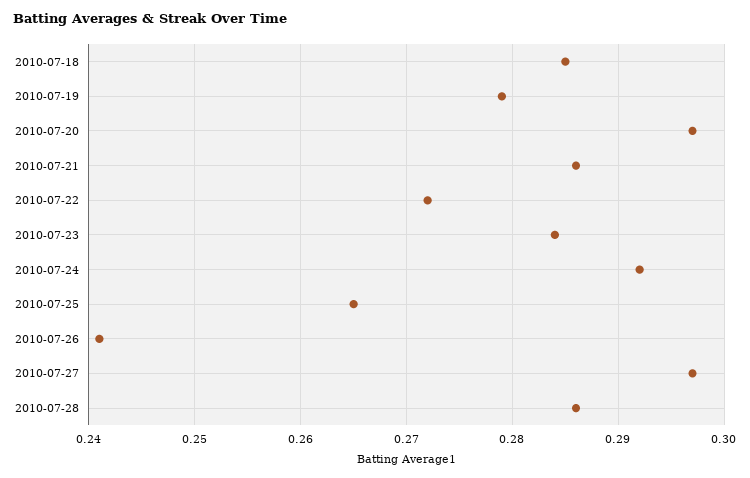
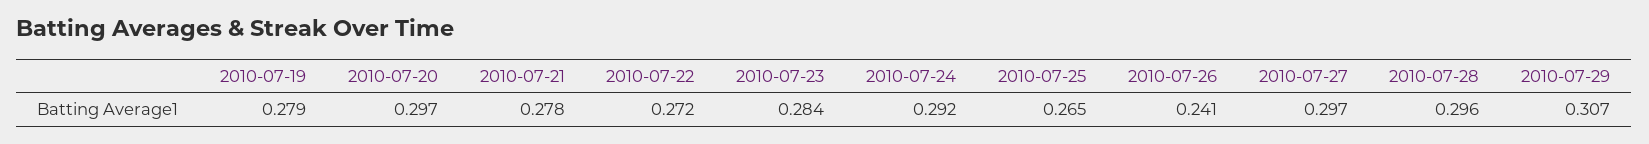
2010-07-18: 0.285 -> none
2010-07-21: 0.286 -> 0.278
2010-07-28: 0.286 -> 0.296
2010-07-29: none -> 0.307

